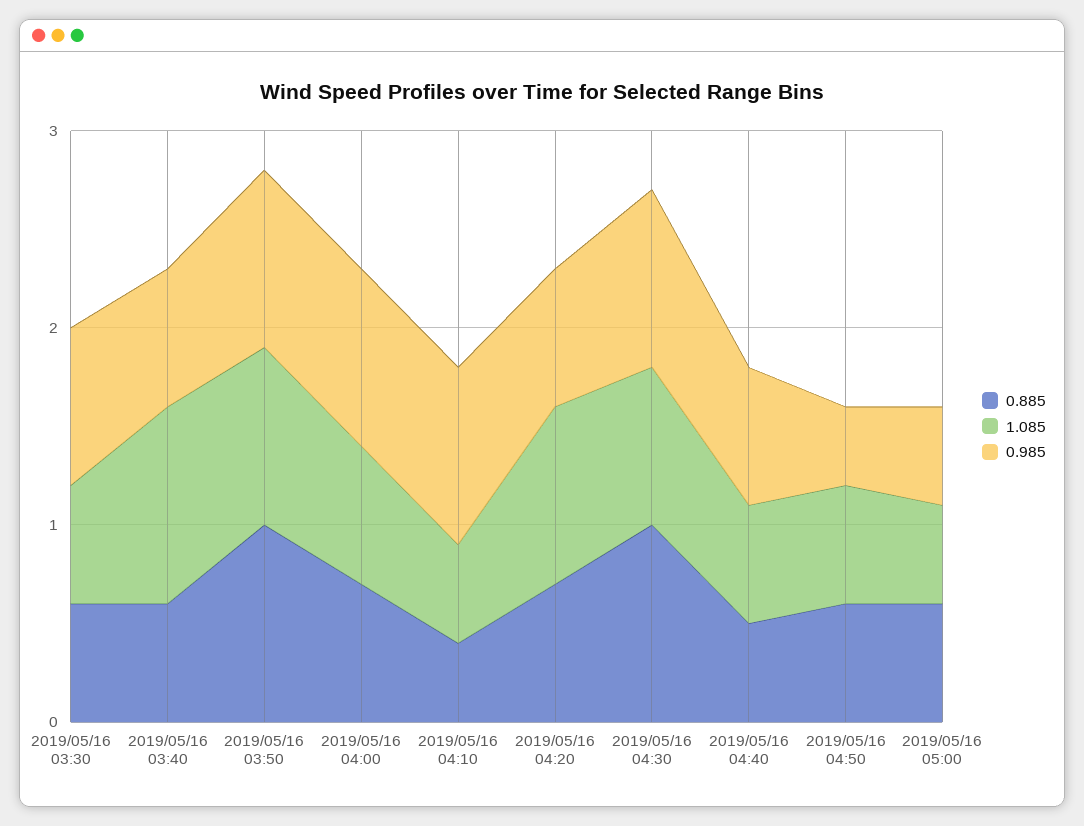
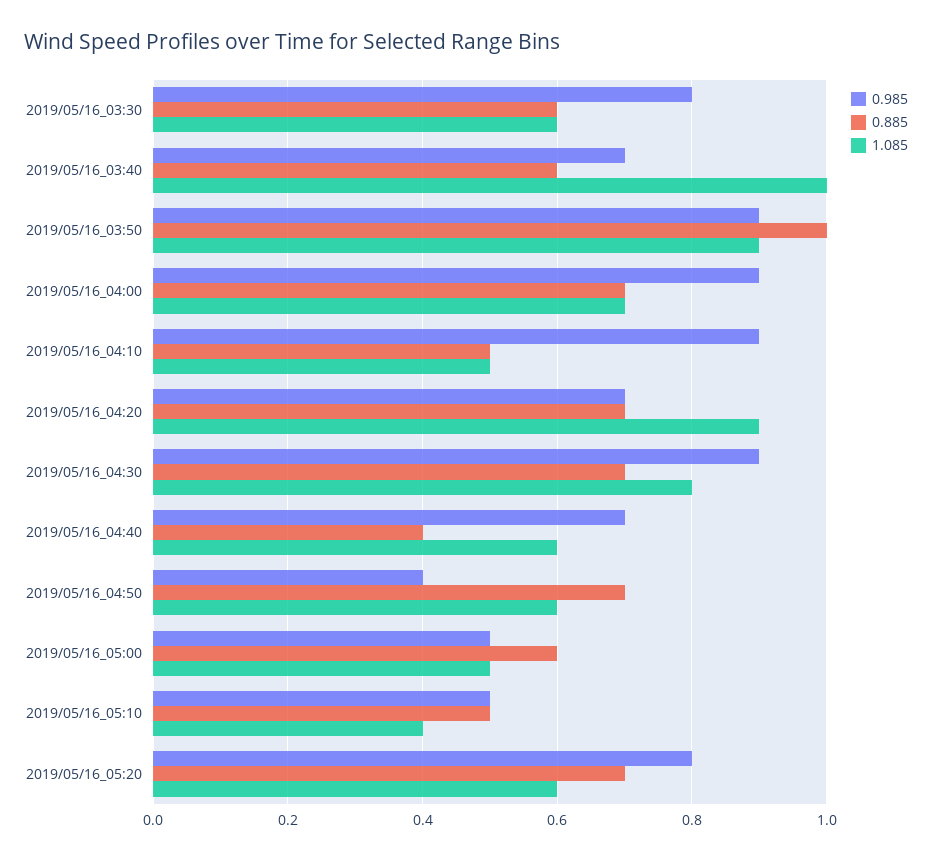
0.885, 2019/05/16 04:10: 0.4 -> 0.5
0.885, 2019/05/16 04:30: 1 -> 0.7
0.885, 2019/05/16 04:40: 0.5 -> 0.4
0.885, 2019/05/16 04:50: 0.6 -> 0.7
0.985, 2019/05/16_05:10: none -> 0.5
0.885, 2019/05/16_05:10: none -> 0.5
1.085, 2019/05/16_05:10: none -> 0.4
0.985, 2019/05/16_05:20: none -> 0.8
0.885, 2019/05/16_05:20: none -> 0.7
1.085, 2019/05/16_05:20: none -> 0.6

